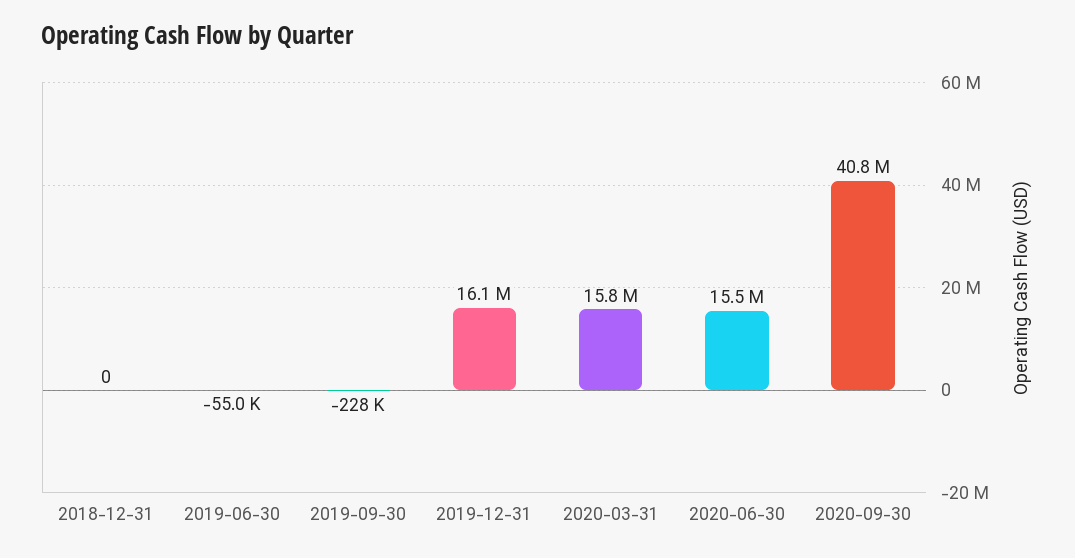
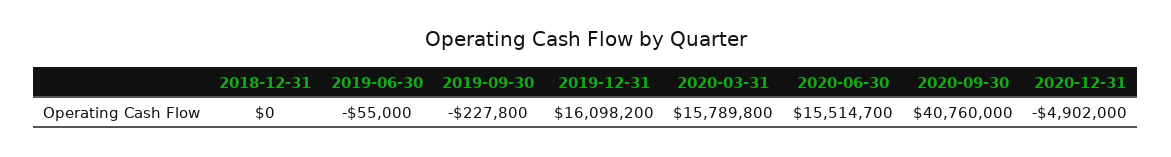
2020-12-31: none -> -4902000

